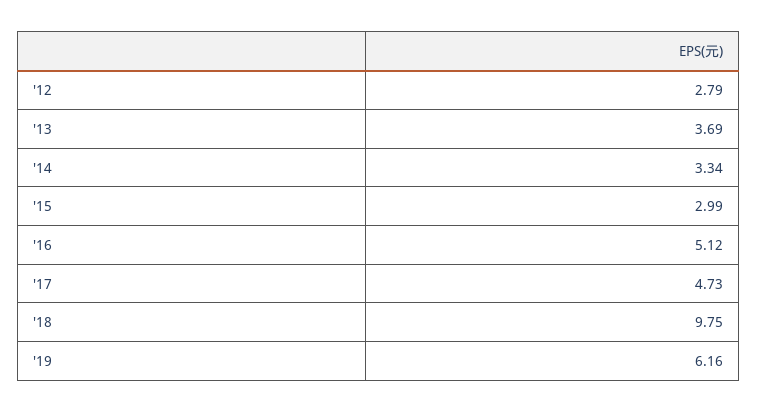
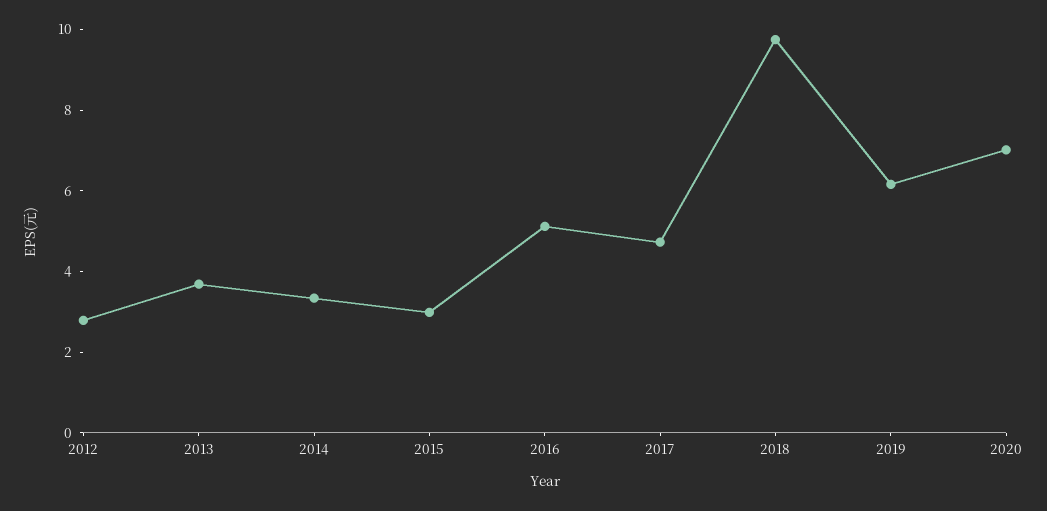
2020: none -> 7

